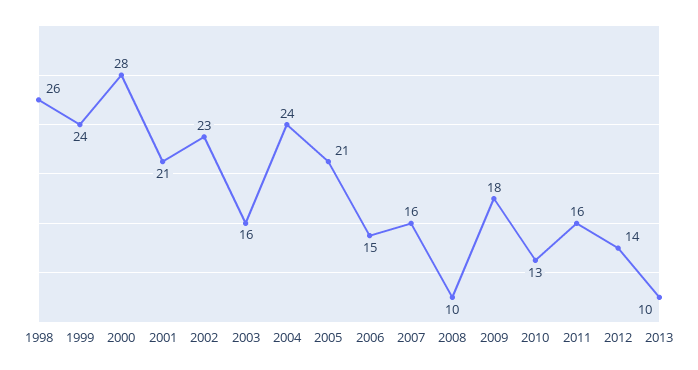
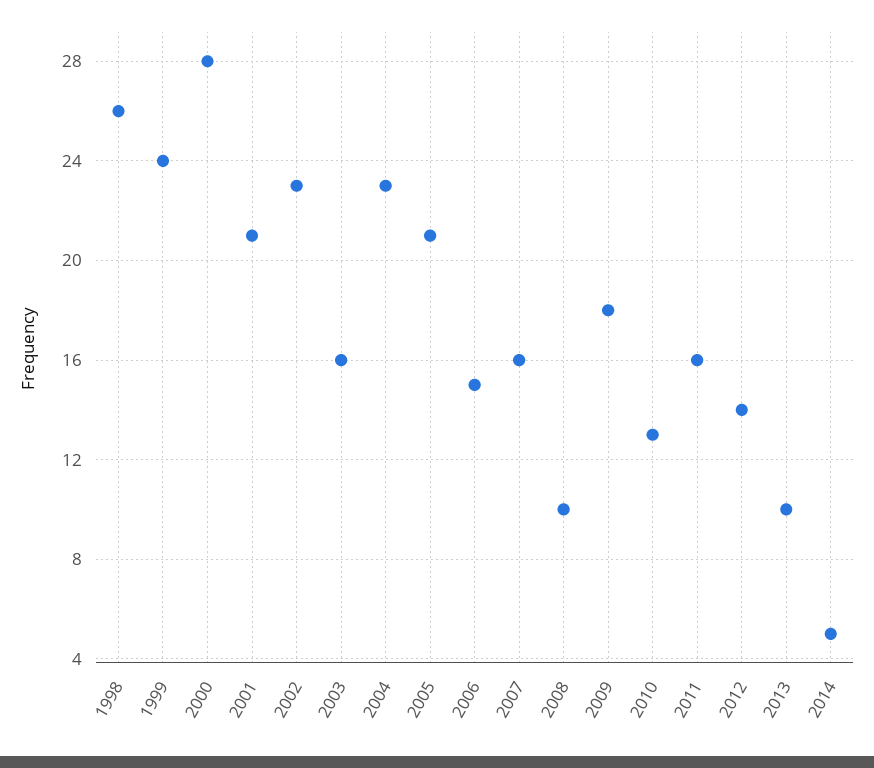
2004: 24 -> 23
2014: none -> 5

